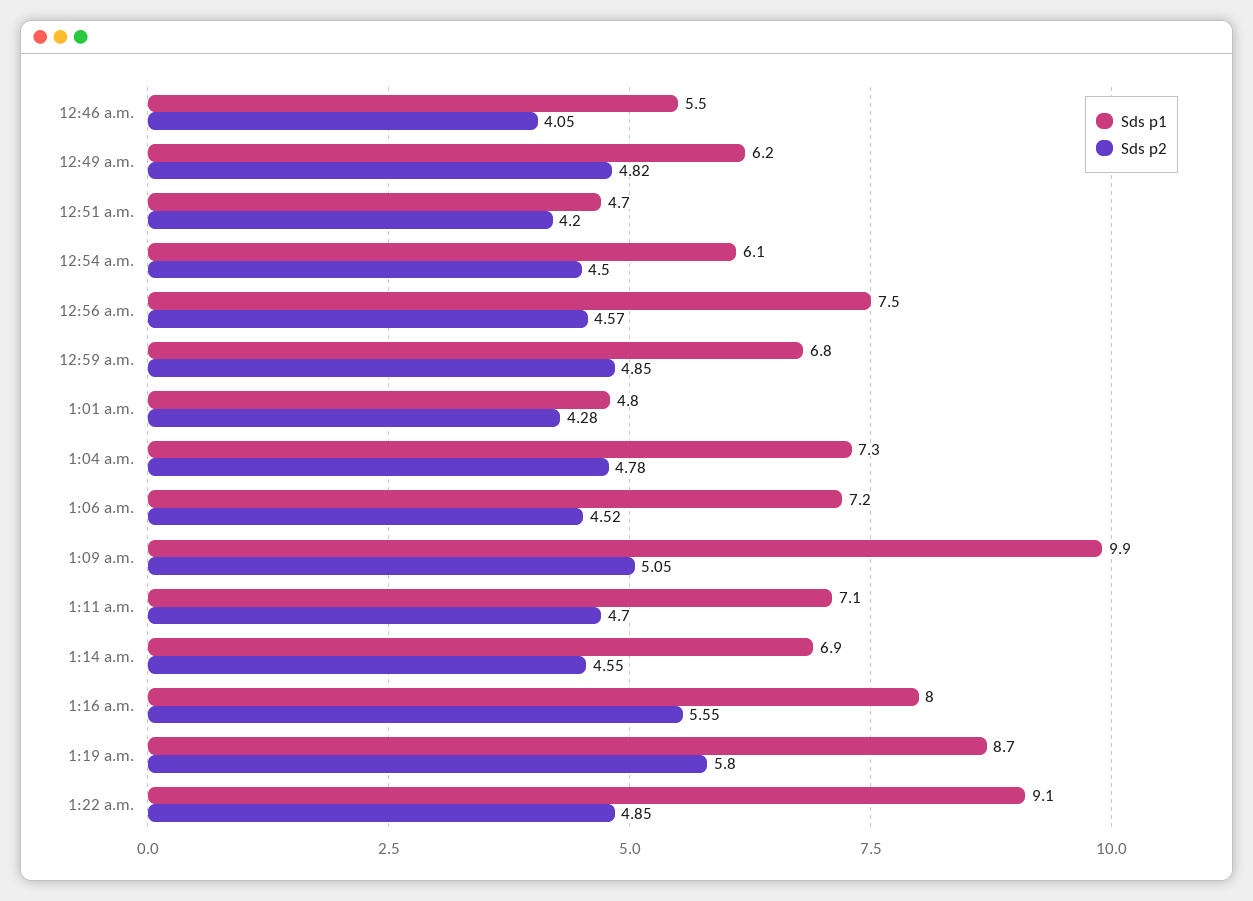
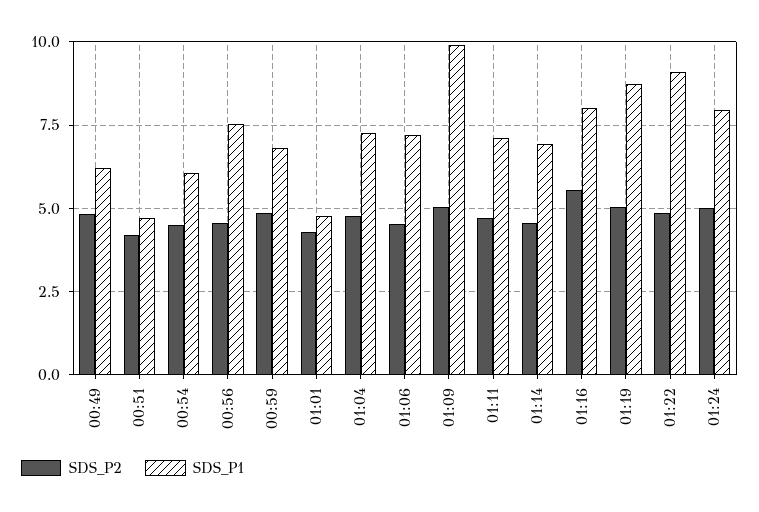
Sds p1, 12:46 a.m.: 5.5 -> none
Sds p2, 12:46 a.m.: 4.05 -> none
Sds p2, 1:19 a.m.: 5.8 -> 5
Sds p2, 01:24: none -> 5
Sds p1, 01:24: none -> 8

